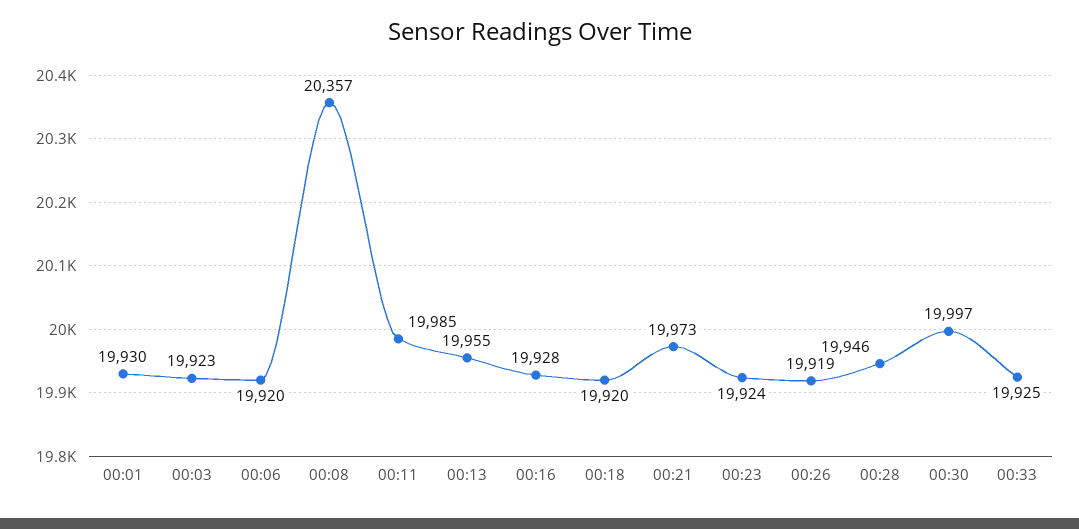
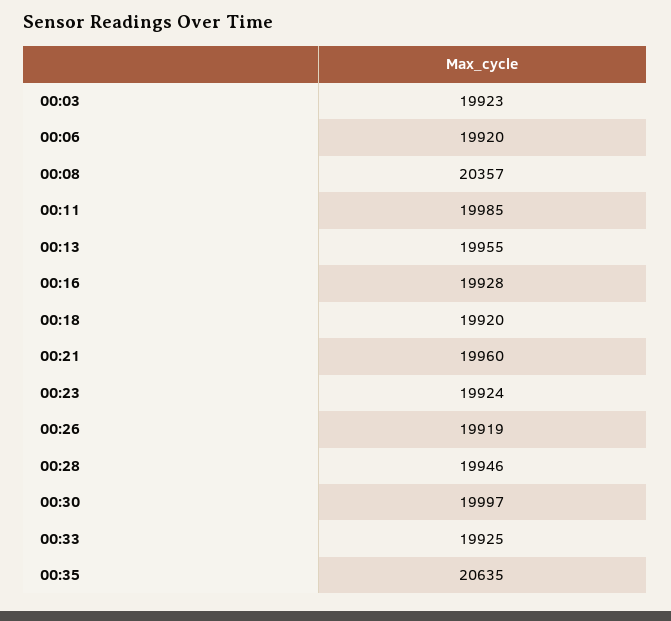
00:01: 19930 -> none
00:21: 19973 -> 19960
00:35: none -> 20635

